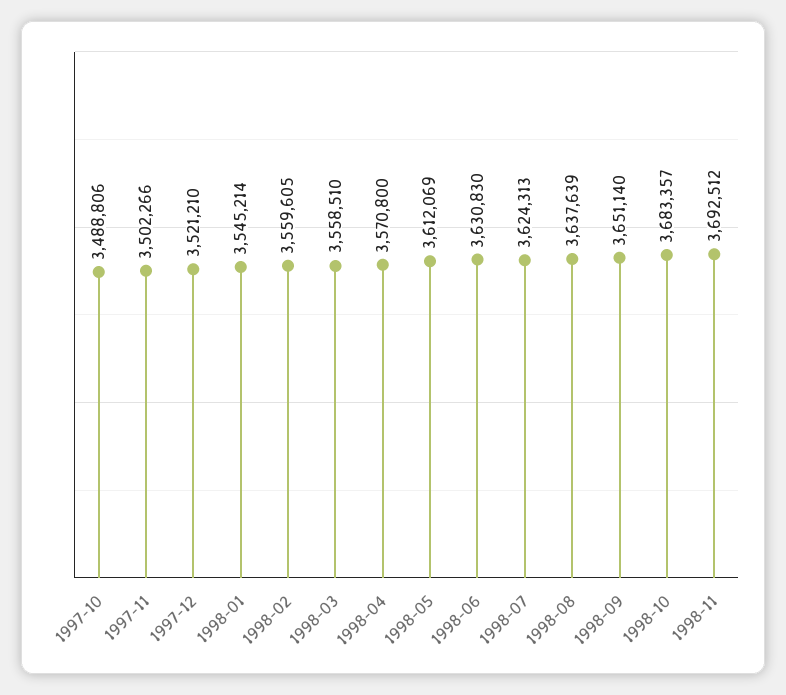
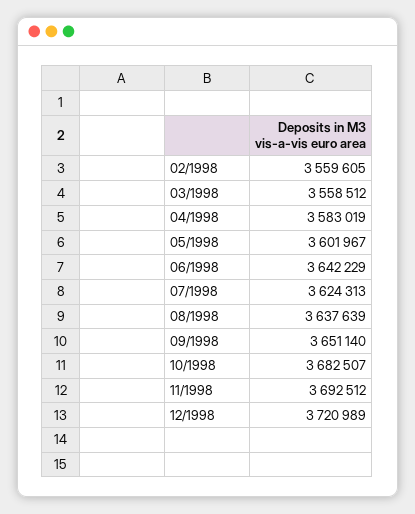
1997-10: 3488806 -> none
1997-11: 3502266 -> none
1997-12: 3521210 -> none
1998-01: 3545214 -> none
1998-03: 3558510 -> 3558512
1998-04: 3570800 -> 3583019
1998-05: 3612069 -> 3601967
1998-06: 3630830 -> 3642229
1998-10: 3683357 -> 3682507
12/1998: none -> 3720989

